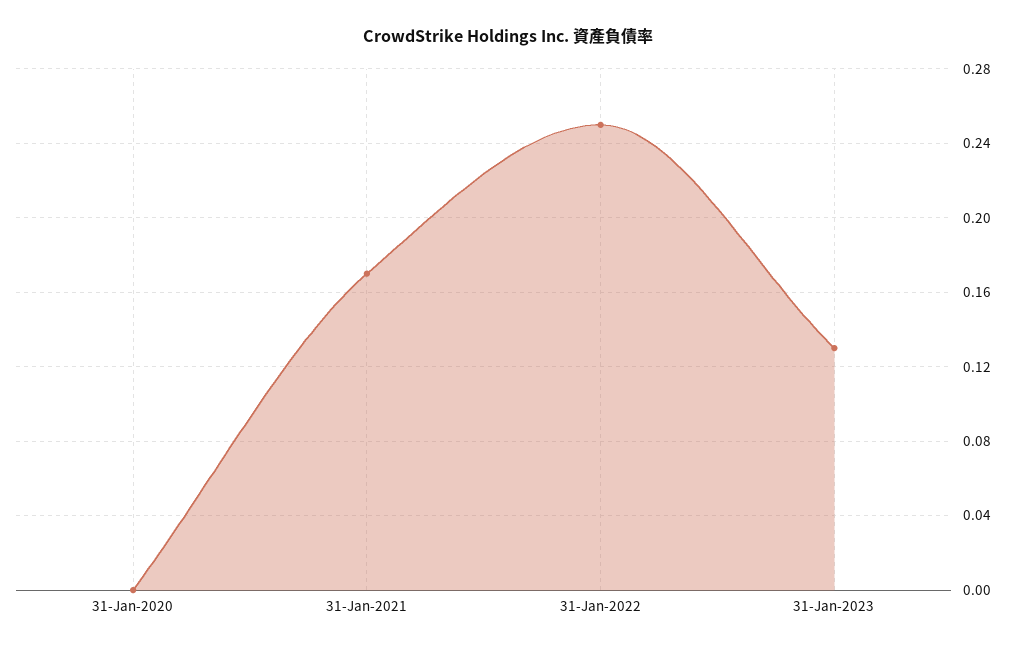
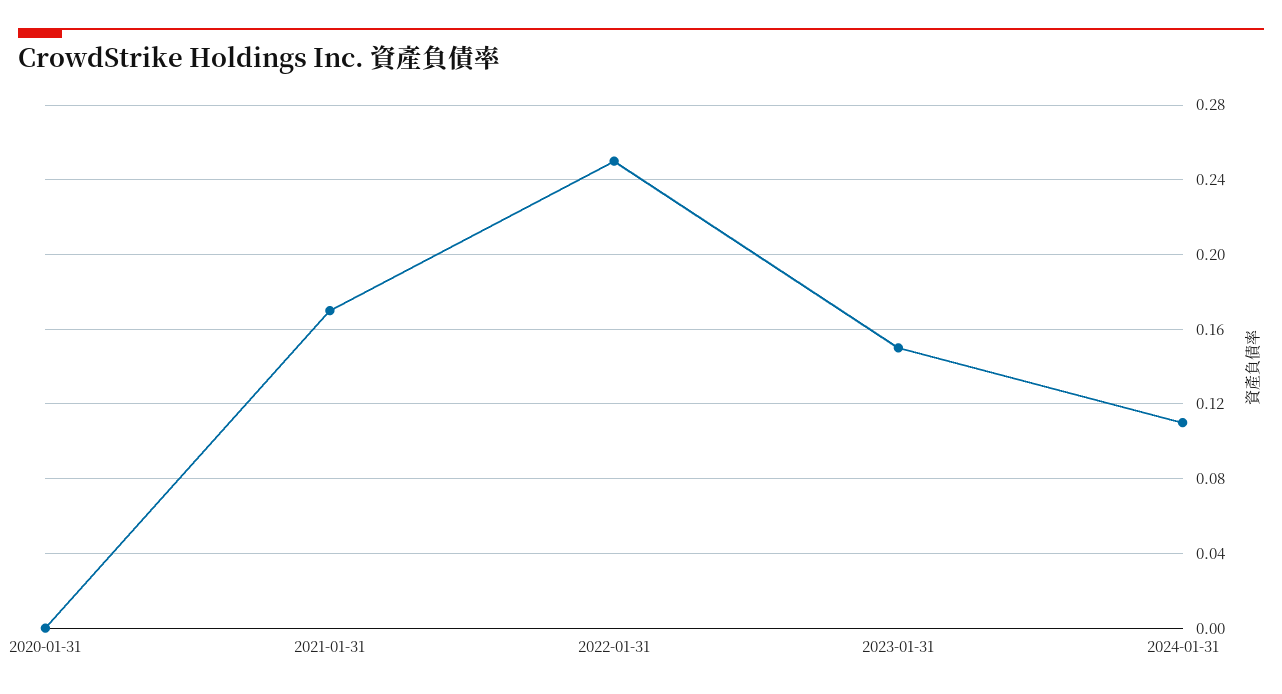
31-Jan-2023: 0.13 -> 0.15
2024-01-31: none -> 0.11

